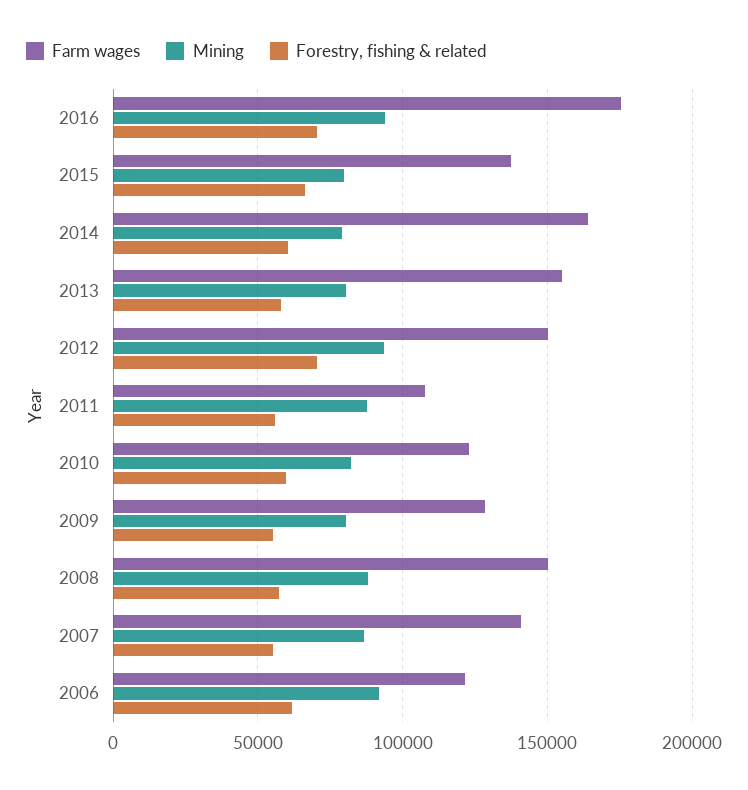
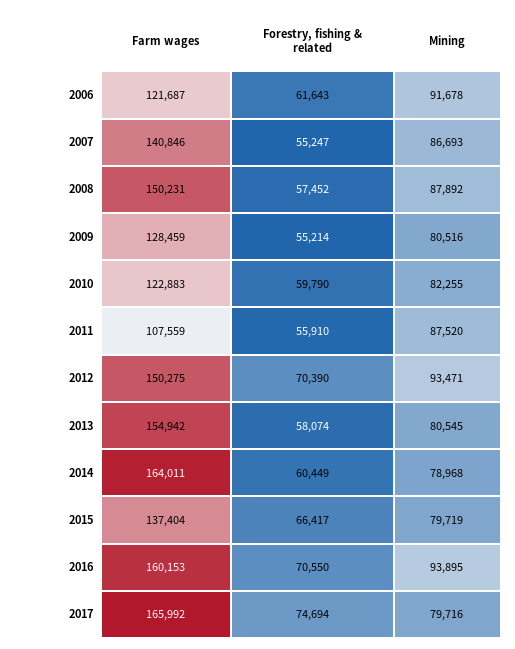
Farm wages, 2016: 175000 -> 160153
Farm wages, 2017: none -> 165992
Forestry, fishing & related, 2017: none -> 74694
Mining, 2017: none -> 79716

